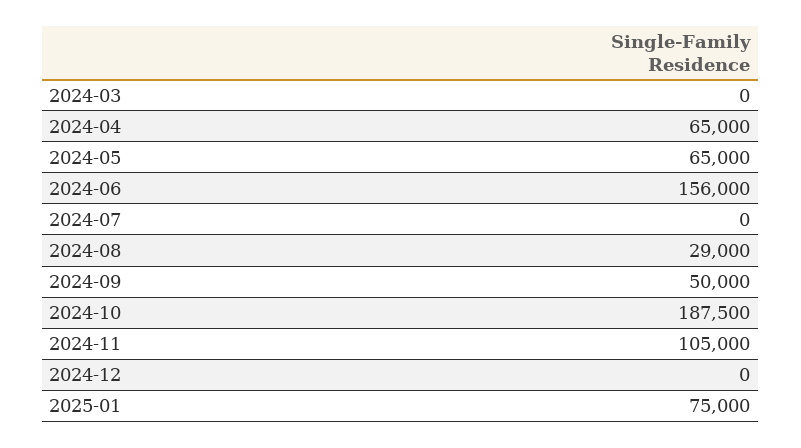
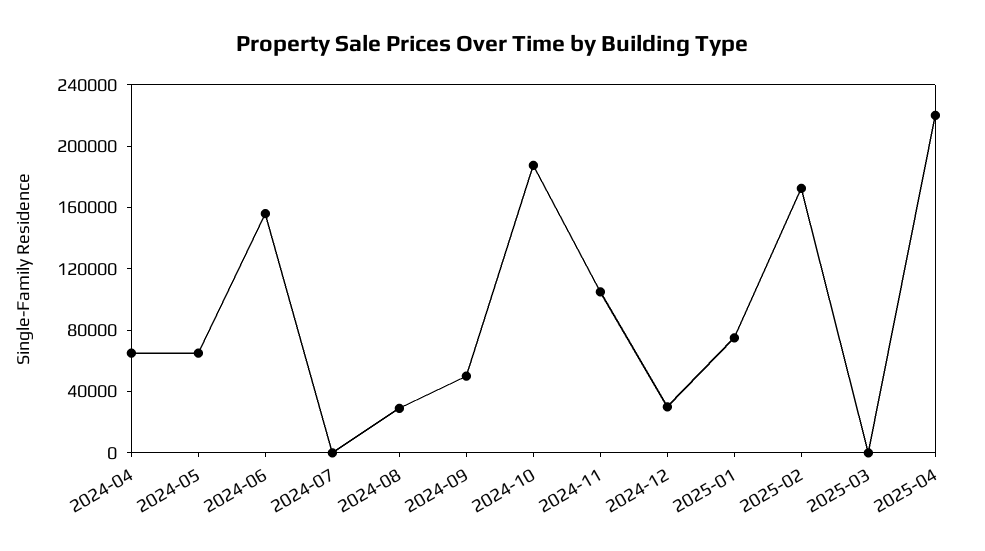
2024-03: 0 -> none
2024-12: 0 -> 30000
2025-02: none -> 170000
2025-03: none -> 0
2025-04: none -> 220000

